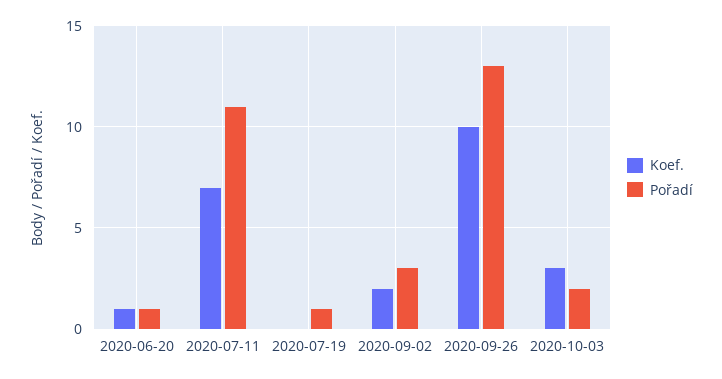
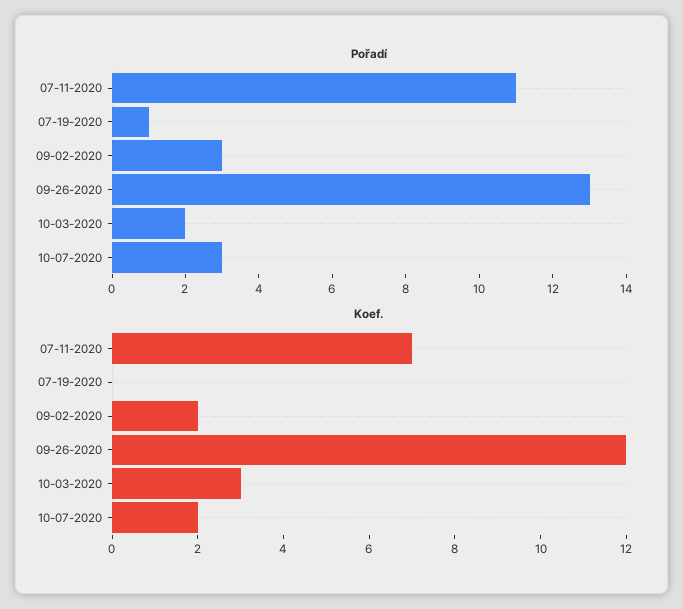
Koef., 2020-06-20: 1 -> none
Pořadí, 2020-06-20: 1 -> none
Koef., 2020-09-26: 10 -> 12
Pořadí, 10-07-2020: none -> 3
Koef., 10-07-2020: none -> 2

